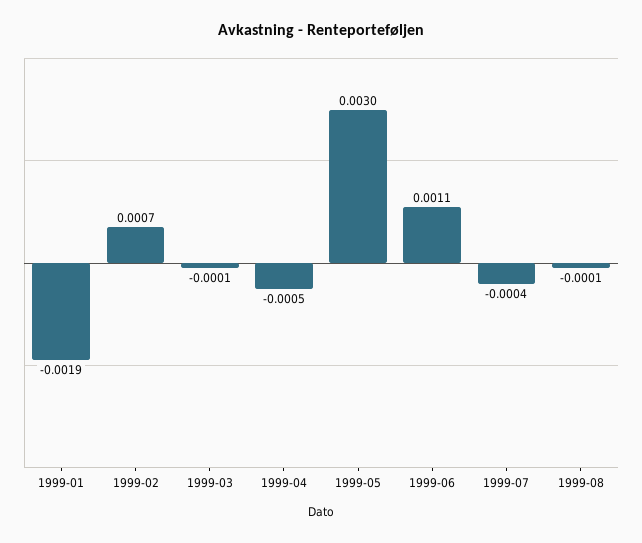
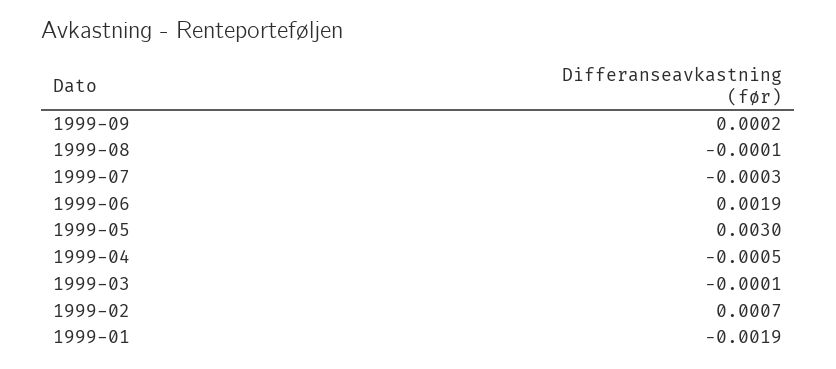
1999-06: 0.0011 -> 0.0019
1999-07: -0.0004 -> -0.0003
1999-09: none -> 0.0002

